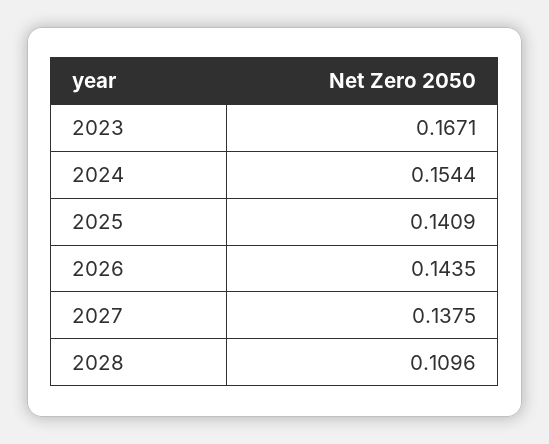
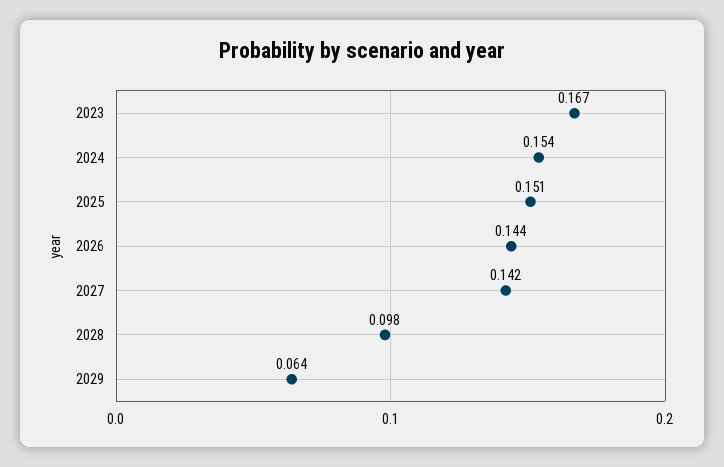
2025: 0.1409 -> 0.151
2027: 0.1375 -> 0.142
2028: 0.1096 -> 0.098
2029: none -> 0.064

